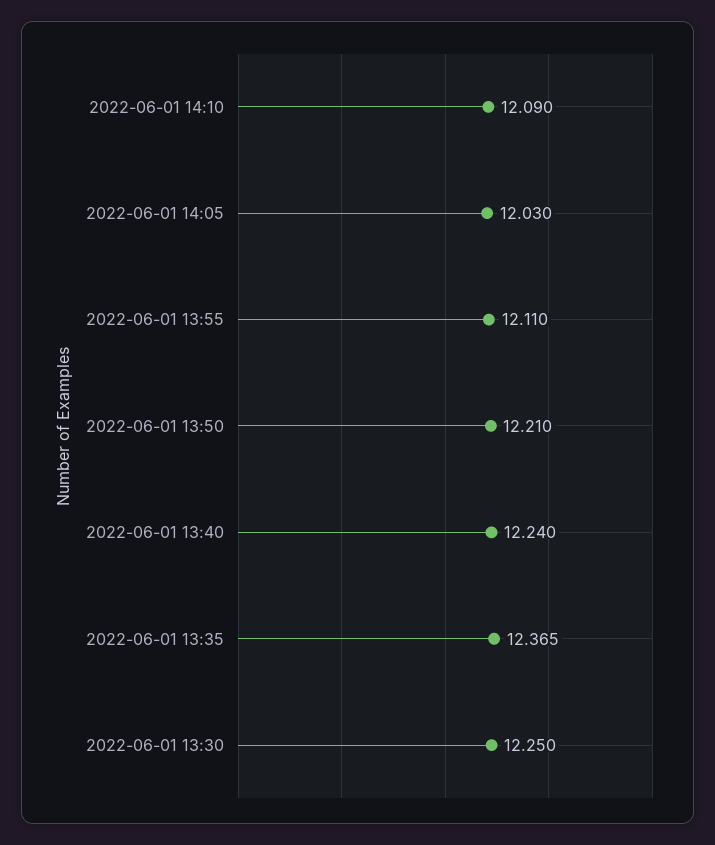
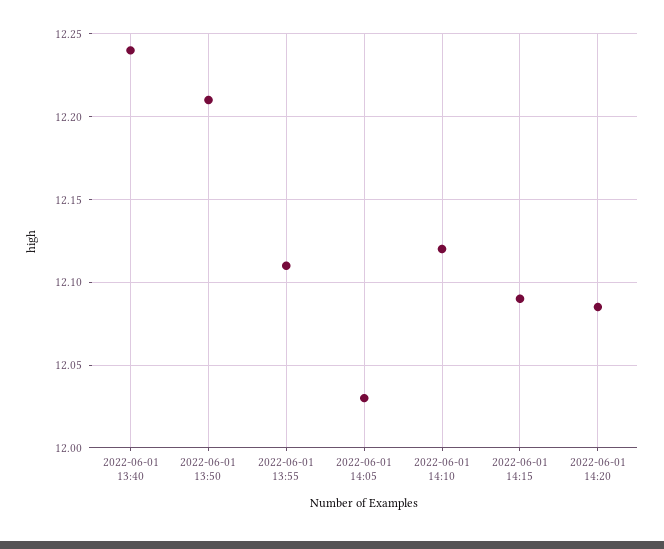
2022-06-01 14:10: 12.09 -> 12.12
2022-06-01 13:35: 12.365 -> none
2022-06-01 13:30: 12.25 -> none
2022-06-01 14:15: none -> 12.09
2022-06-01 14:20: none -> 12.085

